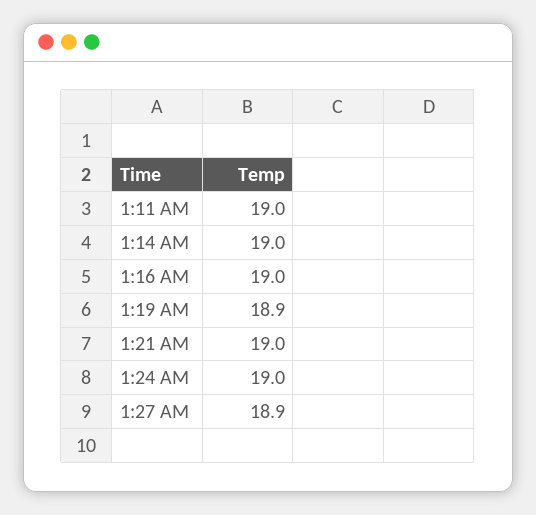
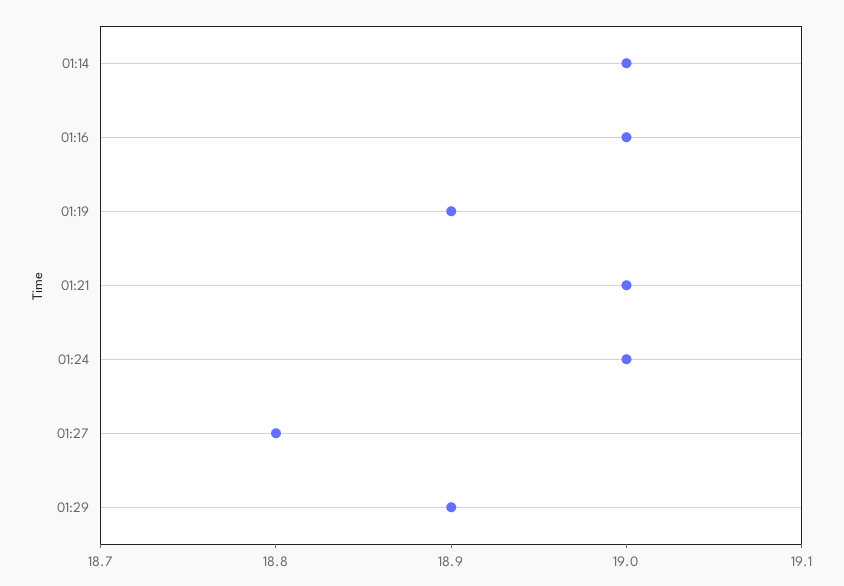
1:11 AM: 19 -> none
1:27 AM: 18.9 -> 18.8
01:29: none -> 18.9

